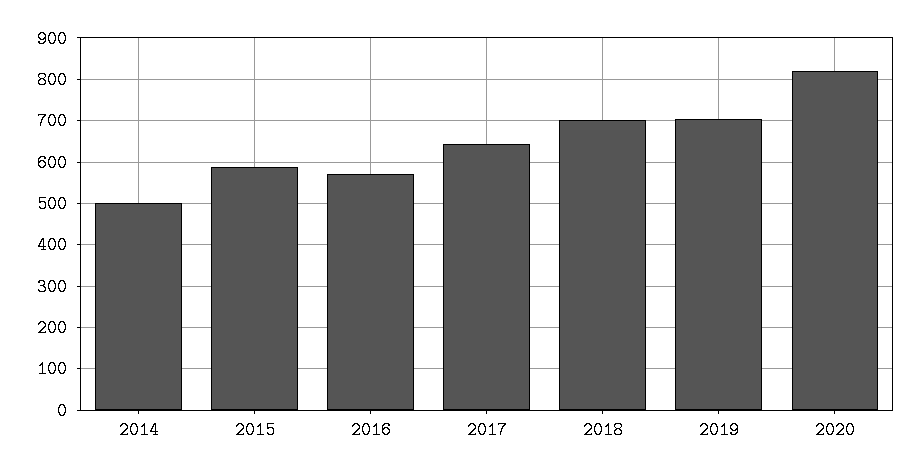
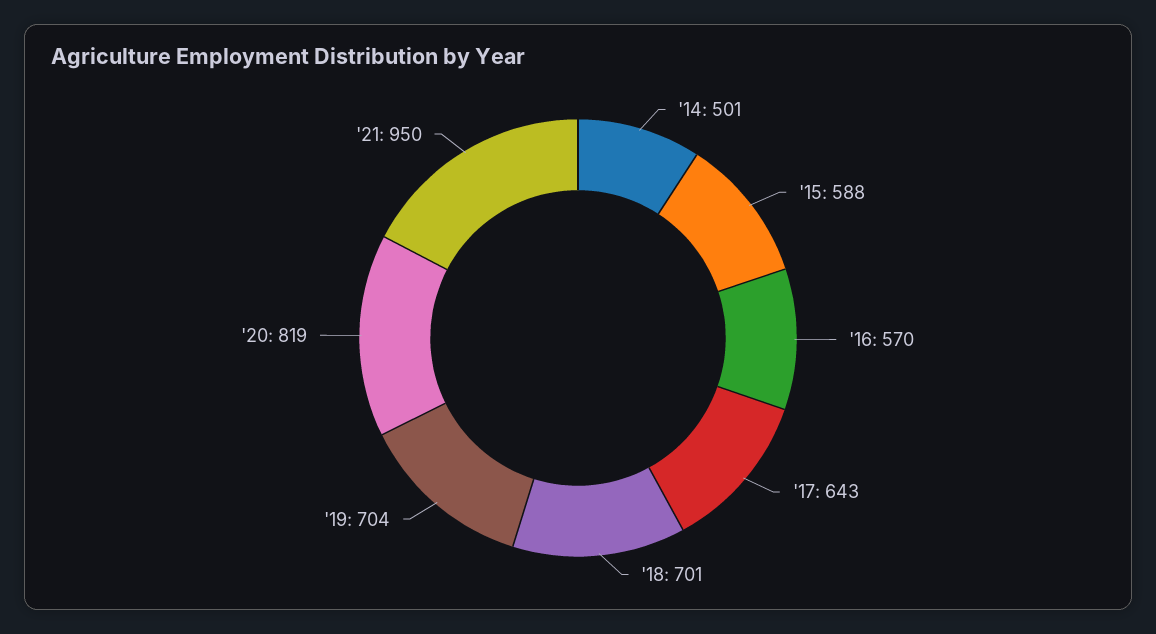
'21: none -> 950

